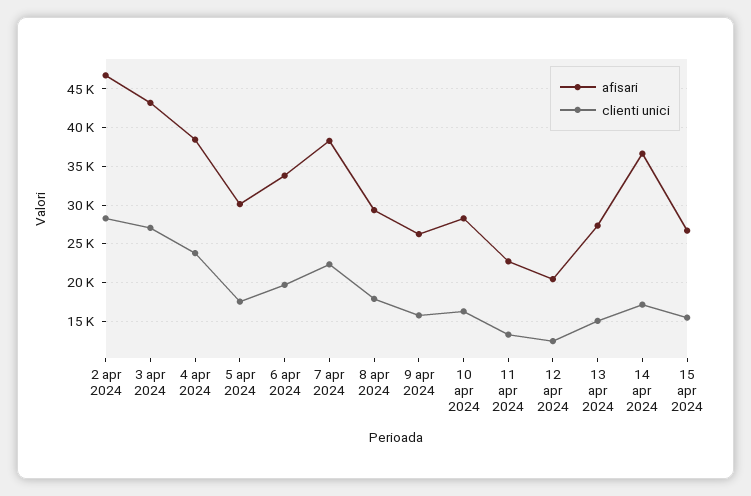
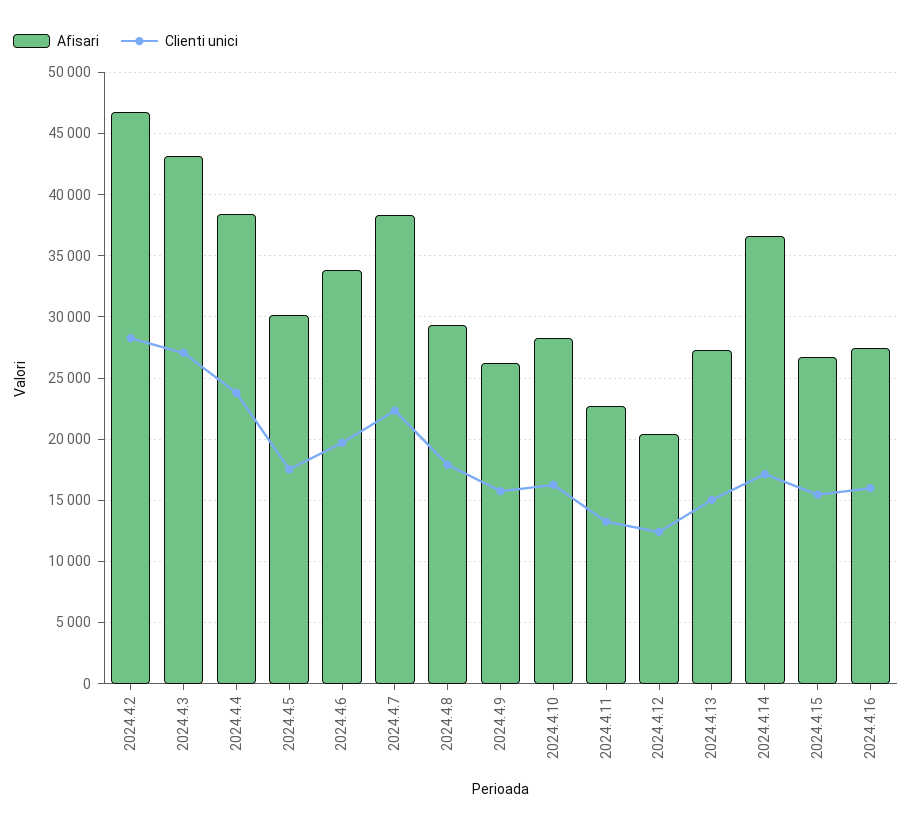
afisari, 2024.4.16: none -> 27500
clienti unici, 2024.4.16: none -> 16000

